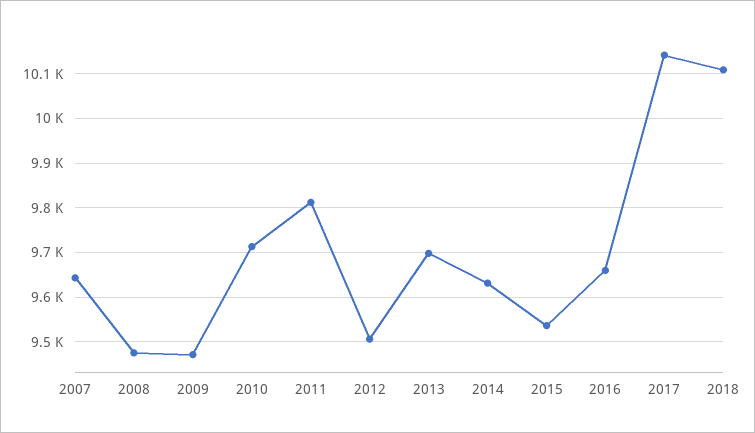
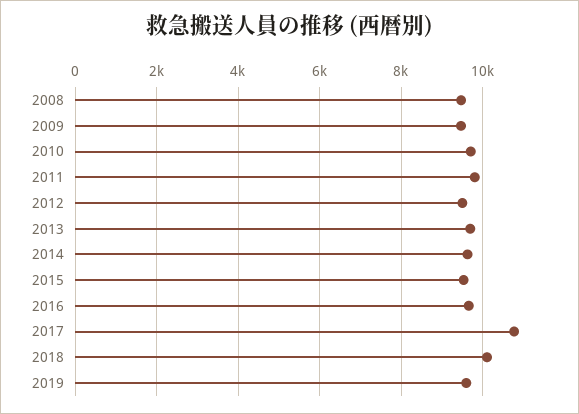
2007: 9640 -> none
2017: 10140 -> 10800
2019: none -> 9600

